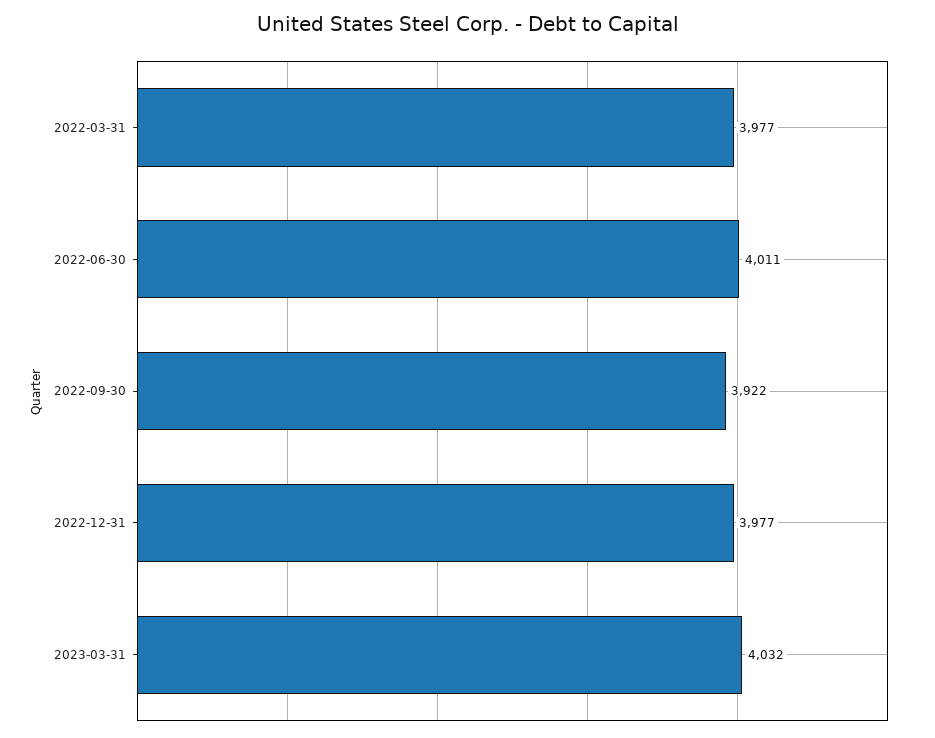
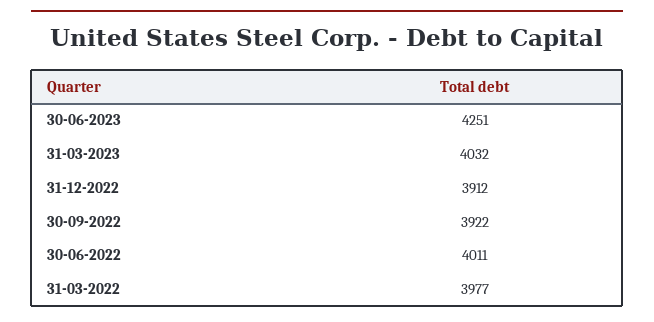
2022-12-31: 3977 -> 3912
30-06-2023: none -> 4251

